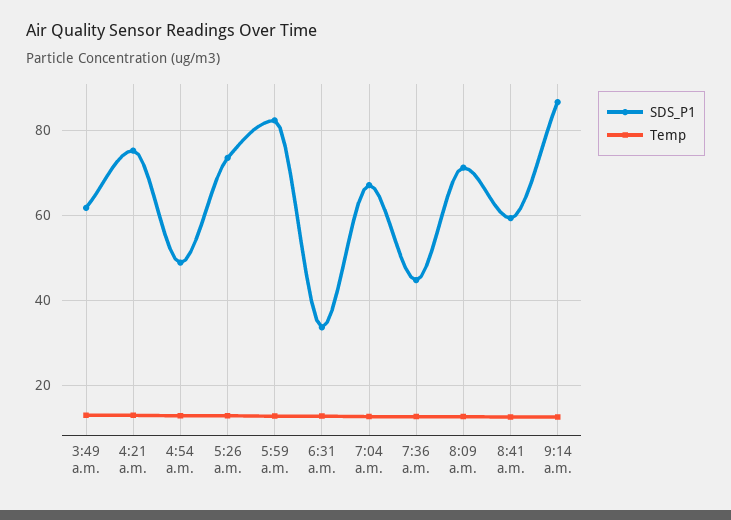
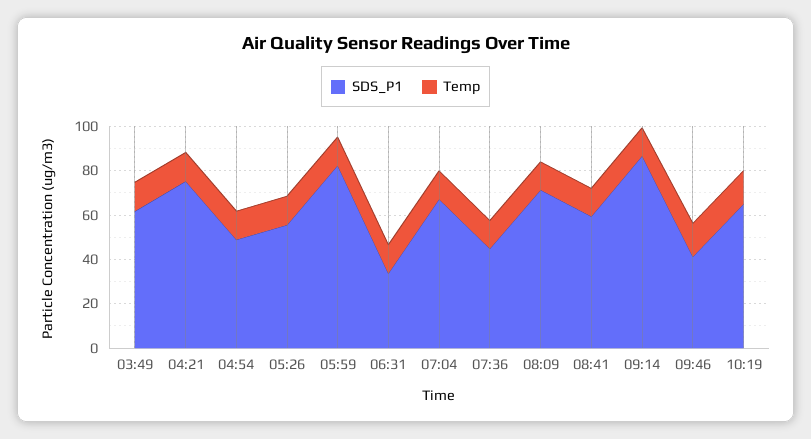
SDS_P1, 5:26 a.m.: 74 -> 55
SDS_P1, 09:46: none -> 40
Temp, 09:46: none -> 15
SDS_P1, 10:19: none -> 65
Temp, 10:19: none -> 15

